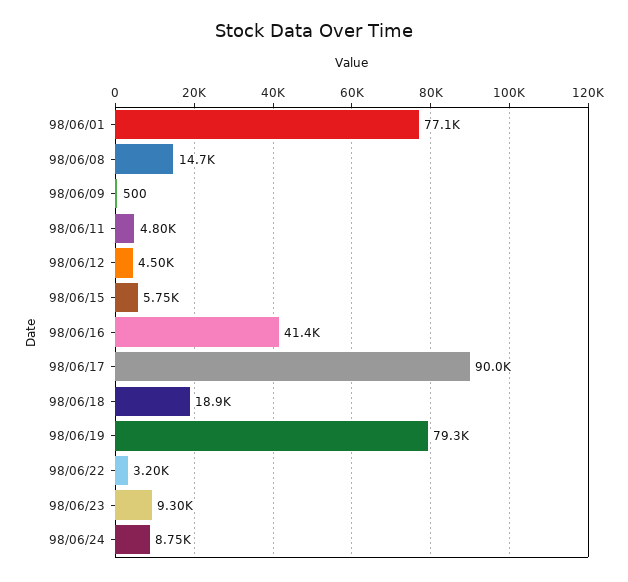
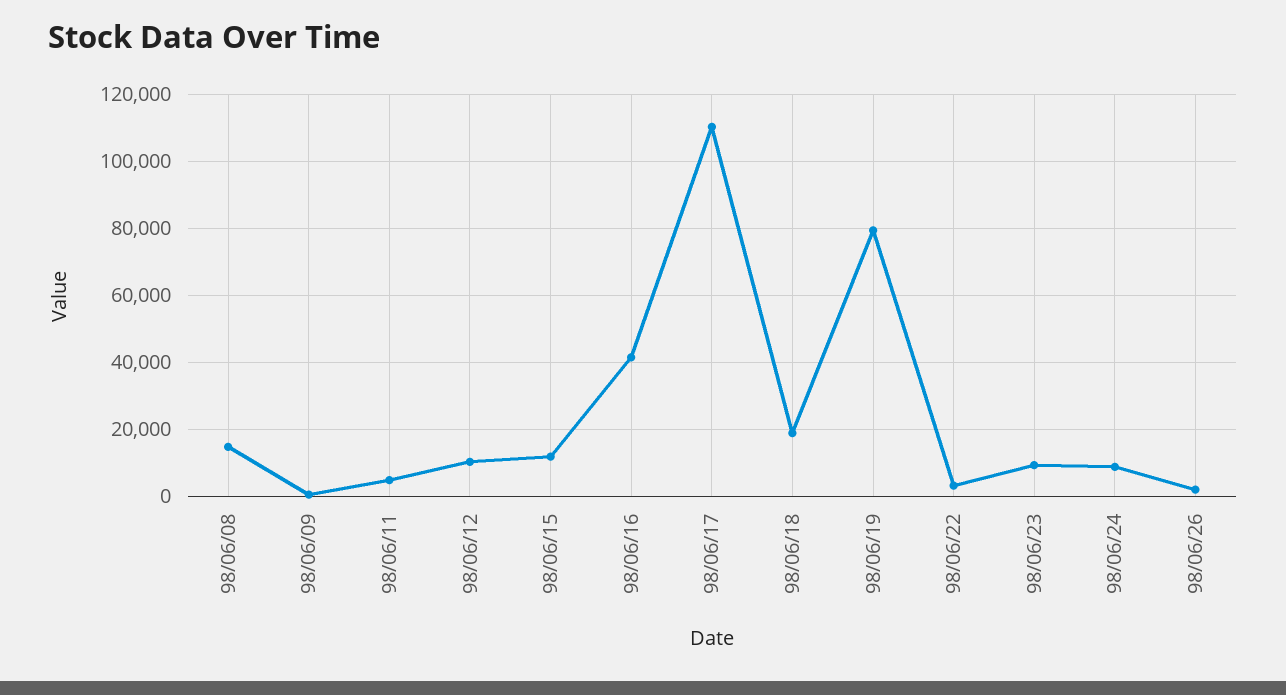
98/06/01: 77100 -> none
98/06/12: 4500 -> 10000
98/06/15: 5750 -> 12000
98/06/17: 90000 -> 110000
98/06/26: none -> 2000

